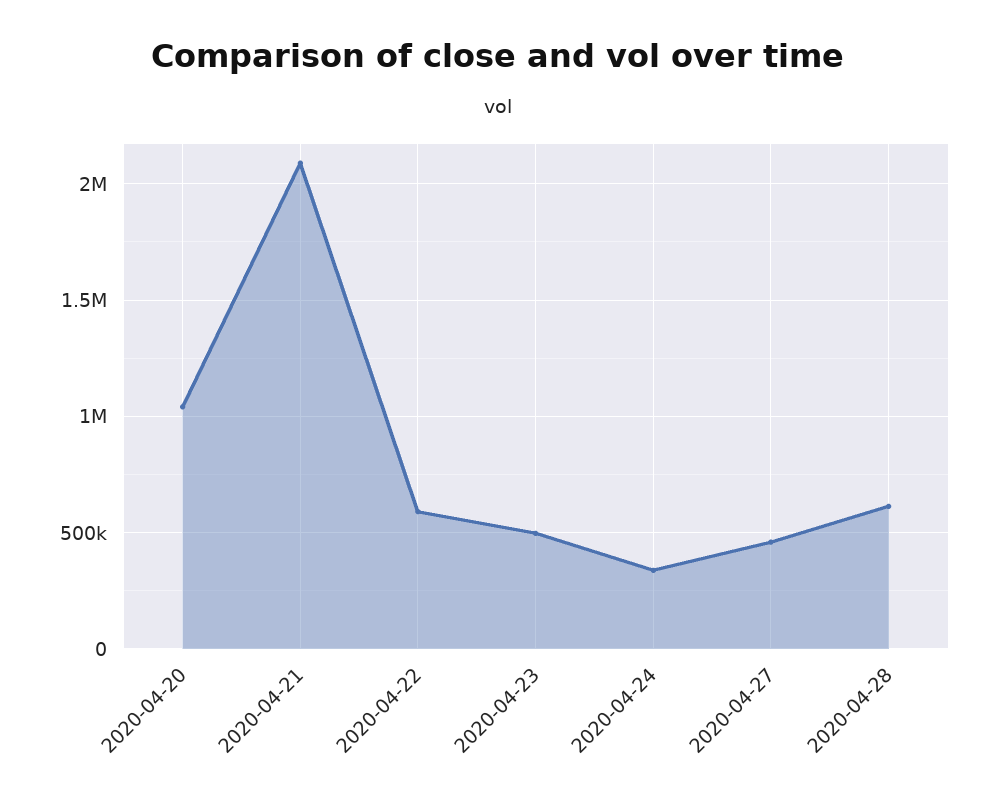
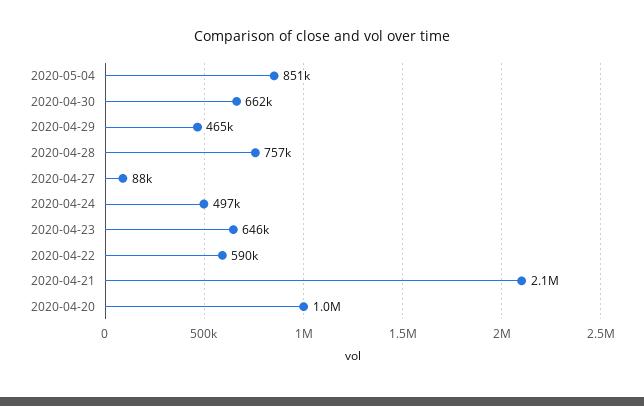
2020-04-23: 500000 -> 646000
2020-04-24: 350000 -> 497000
2020-04-27: 450000 -> 88000
2020-04-28: 600000 -> 757000
2020-05-04: none -> 851000
2020-04-30: none -> 662000
2020-04-29: none -> 465000

